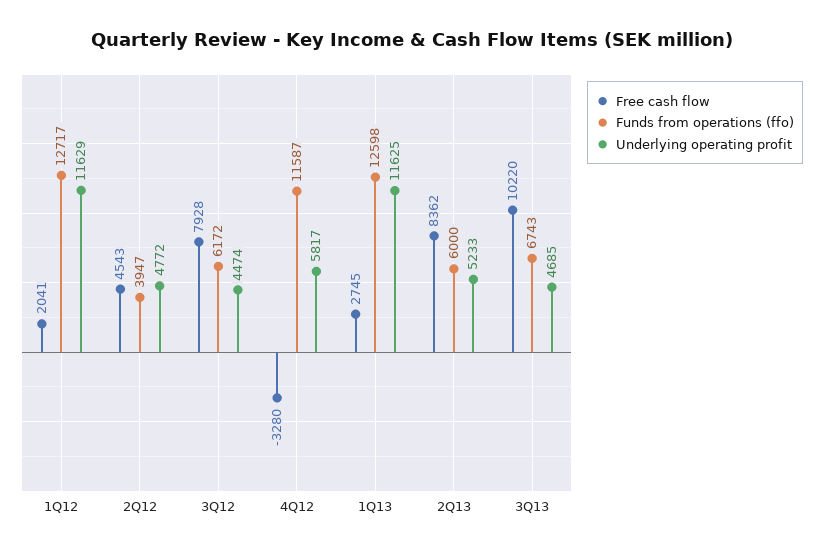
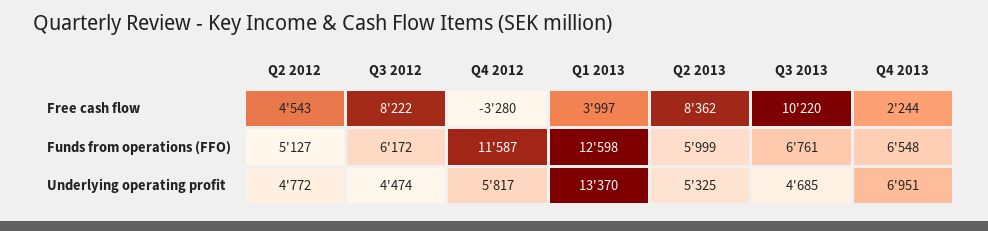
Free cash flow, 1Q12: 2041 -> none
Funds from operations (ffo), 1Q12: 12717 -> none
Underlying operating profit, 1Q12: 11629 -> none
Funds from operations (ffo), 2Q12: 3947 -> 5127
Free cash flow, 3Q12: 7928 -> 8222
Free cash flow, 1Q13: 2745 -> 3997
Underlying operating profit, 1Q13: 11625 -> 13370
Funds from operations (ffo), 2Q13: 6000 -> 5999
Underlying operating profit, 2Q13: 5233 -> 5325
Funds from operations (ffo), 3Q13: 6743 -> 6761
Free cash flow, Q4 2013: none -> 2244
Funds from operations (ffo), Q4 2013: none -> 6548
Underlying operating profit, Q4 2013: none -> 6951

